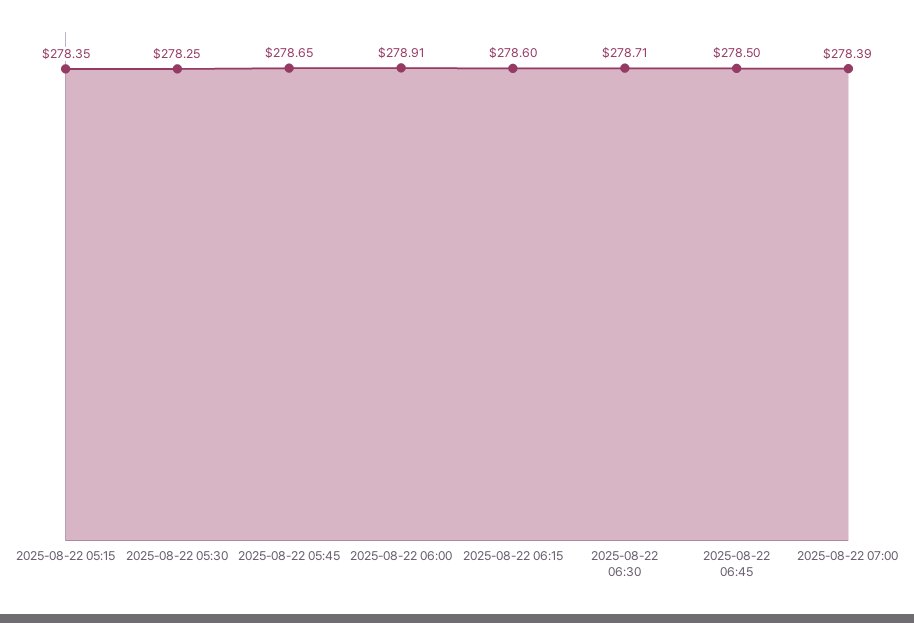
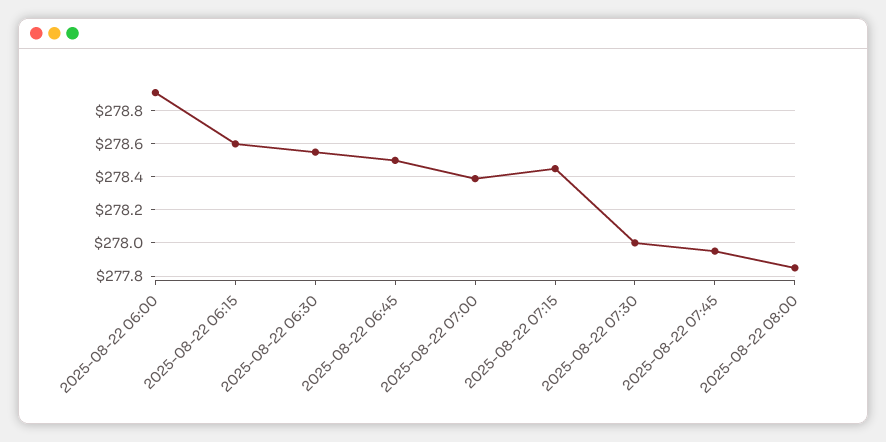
2025-08-22 05:15: 278.35 -> none
2025-08-22 05:30: 278.25 -> none
2025-08-22 05:45: 278.65 -> none
2025-08-22 06:30: 278.71 -> 278.55
2025-08-22 07:15: none -> 278.45
2025-08-22 07:30: none -> 278
2025-08-22 07:45: none -> 277.95
2025-08-22 08:00: none -> 277.85

